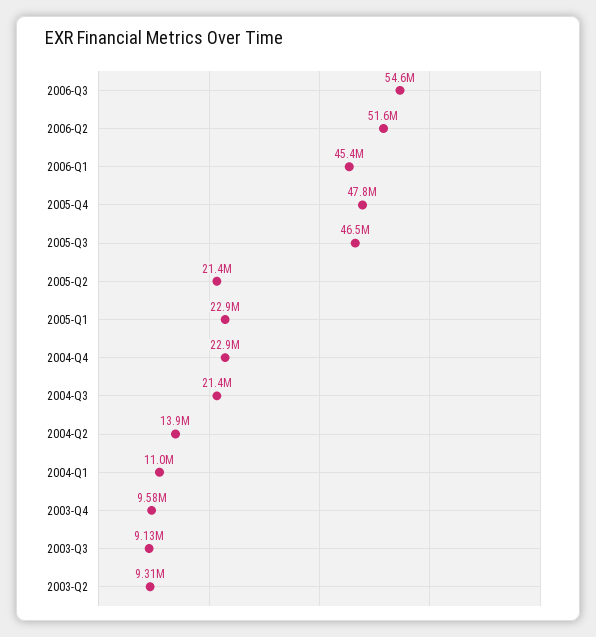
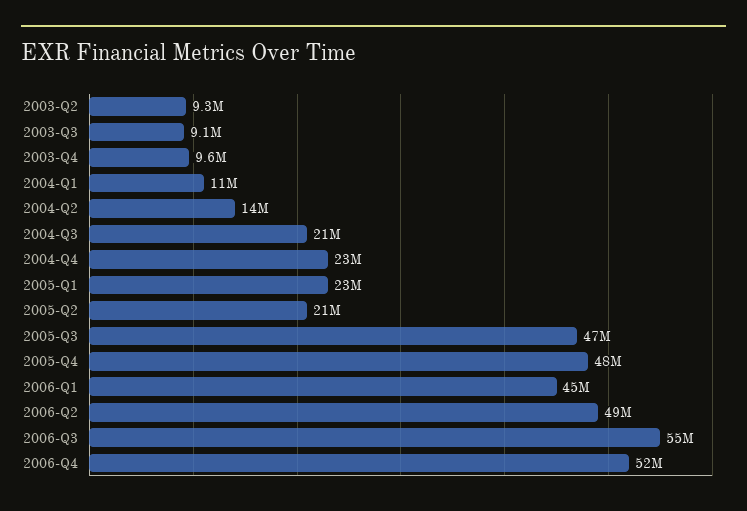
2006-Q2: 51600000 -> 49000000
2006-Q4: none -> 52000000

